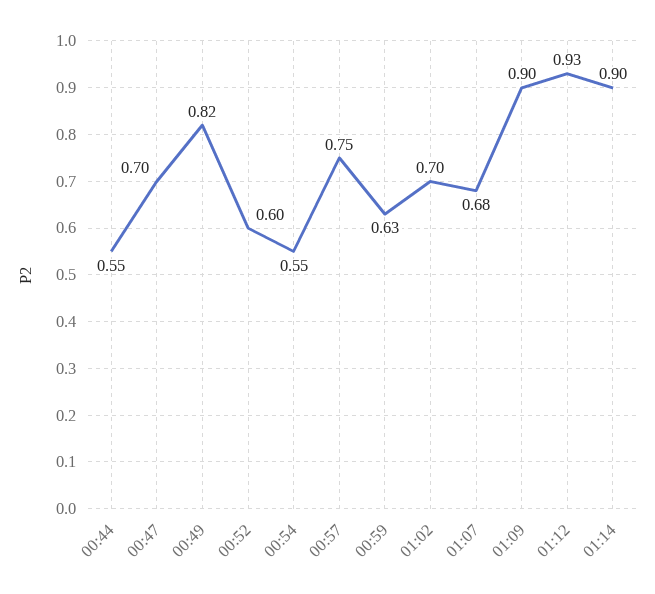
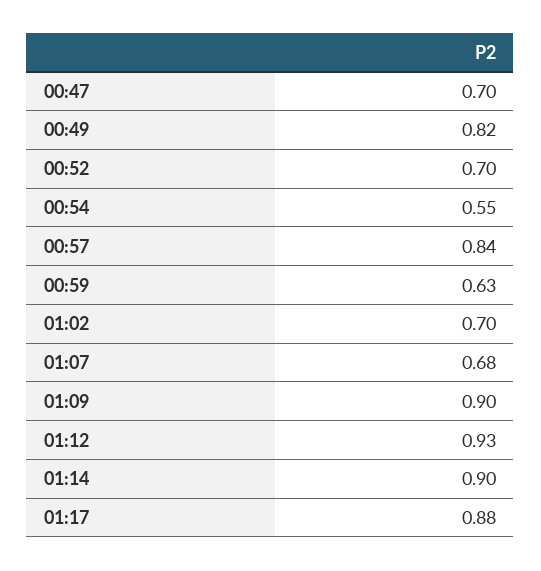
00:44: 0.55 -> none
00:52: 0.6 -> 0.7
00:57: 0.75 -> 0.84
01:17: none -> 0.88

